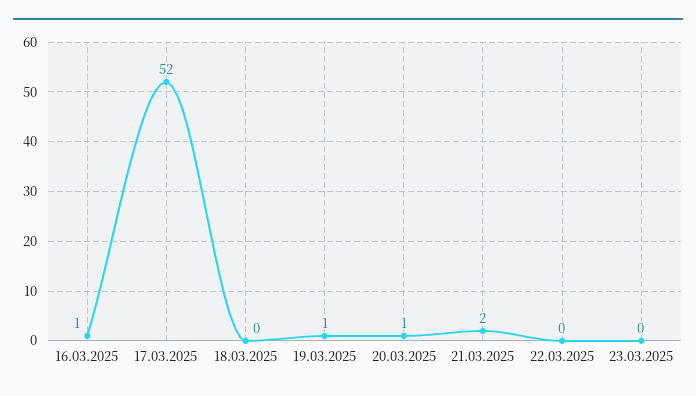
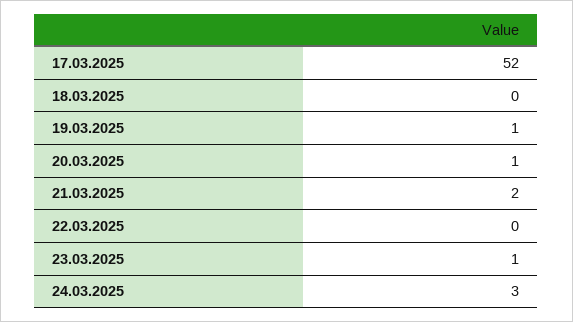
16.03.2025: 1 -> none
23.03.2025: 0 -> 1
24.03.2025: none -> 3

